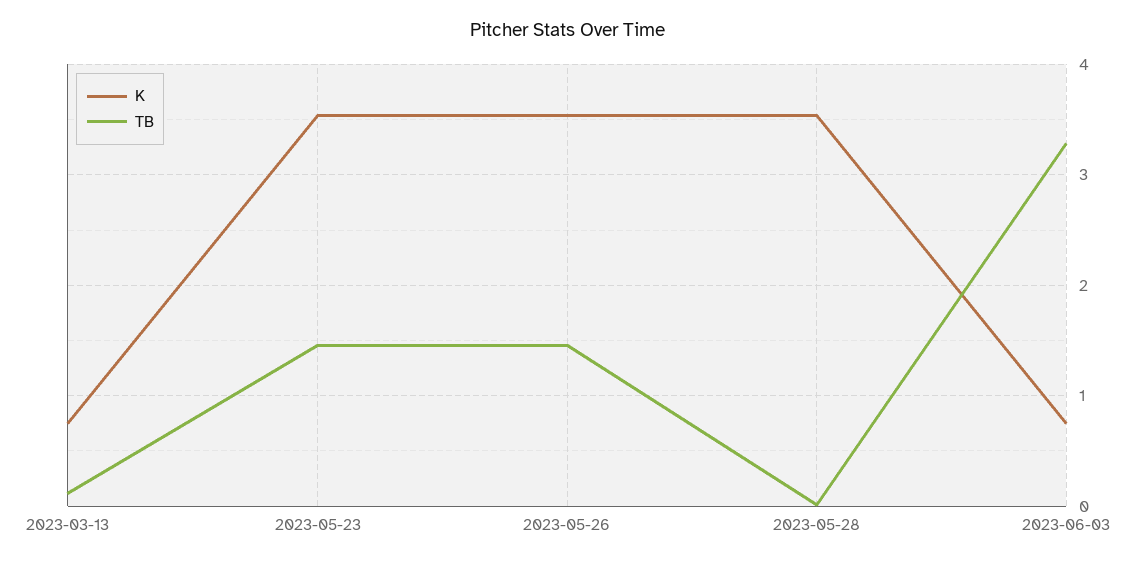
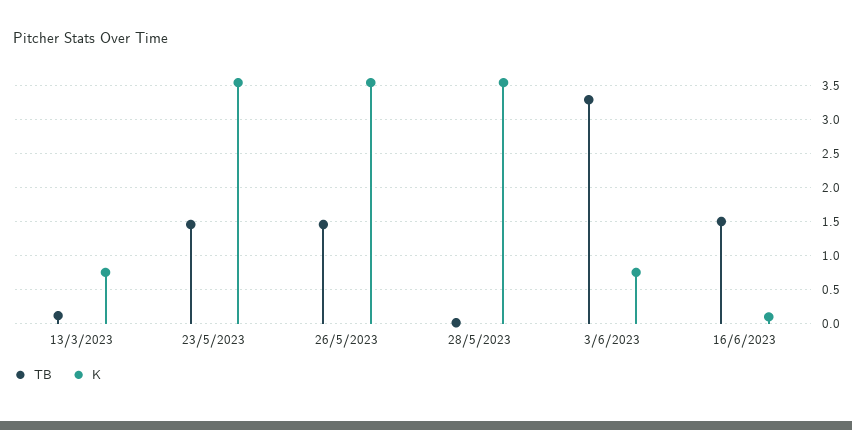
TB, 16/6/2023: none -> 1.5
K, 16/6/2023: none -> 0.1

